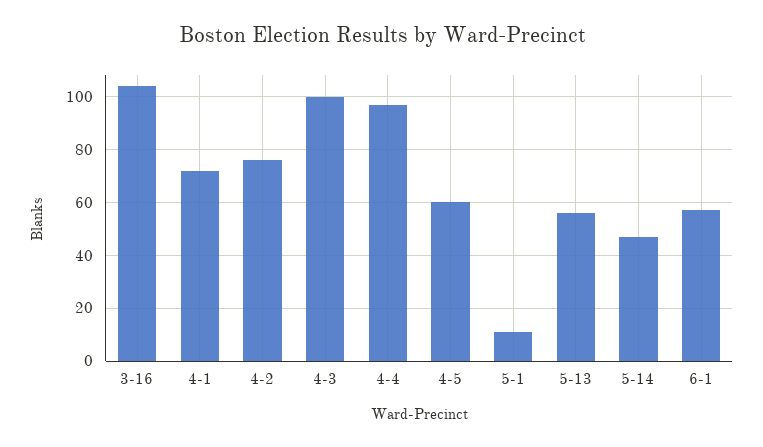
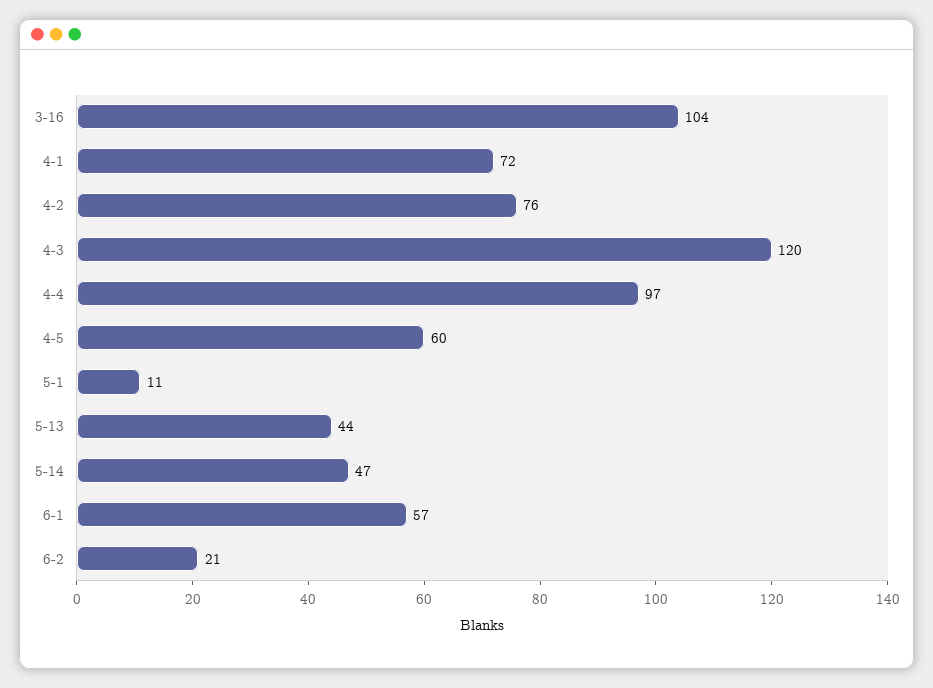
4-3: 100 -> 120
5-13: 55 -> 44
6-2: none -> 21

